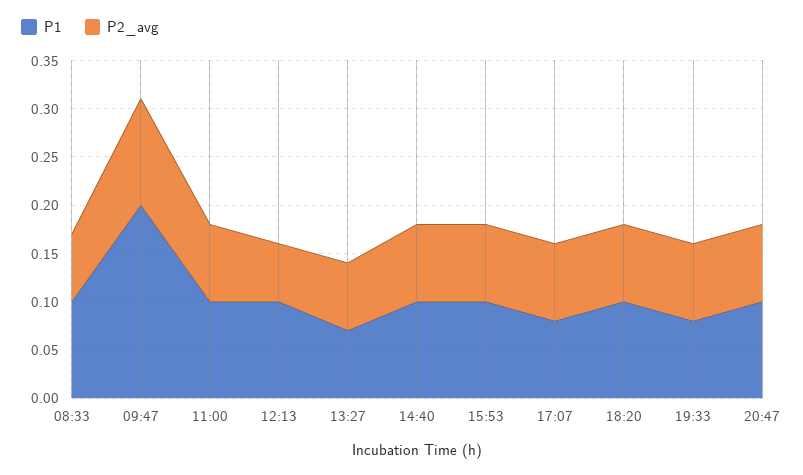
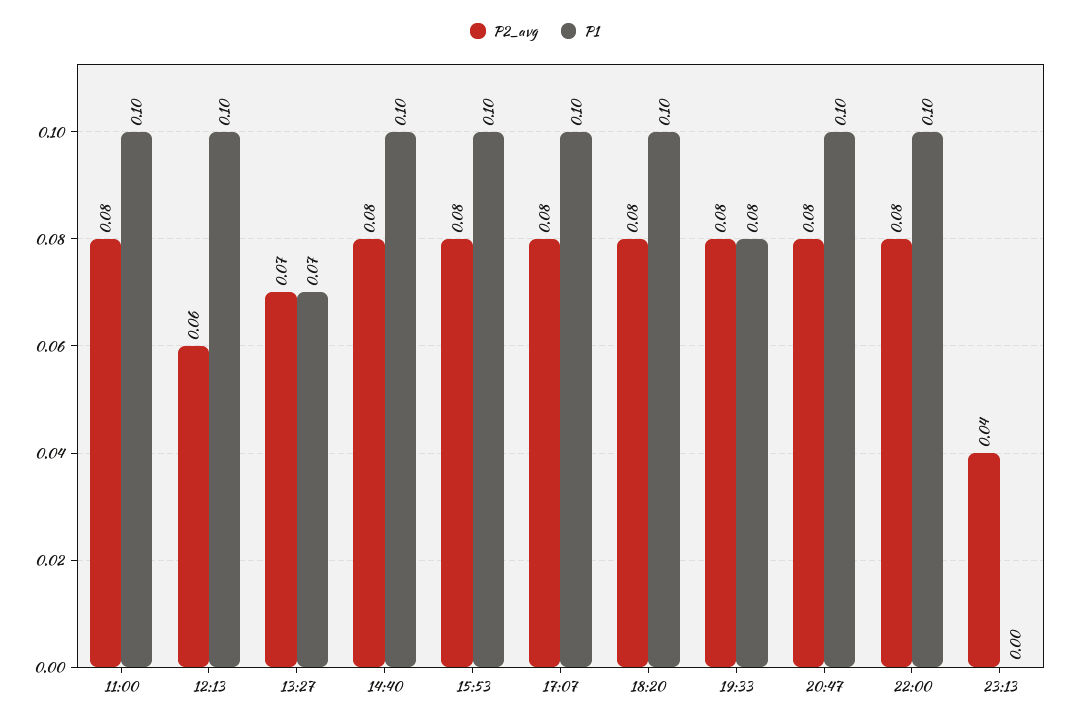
P1, 08:33: 0.1 -> none
P2_avg, 08:33: 0.07 -> none
P1, 09:47: 0.2 -> none
P2_avg, 09:47: 0.11 -> none
P1, 17:07: 0.08 -> 0.1
P2_avg, 22:00: none -> 0.08
P1, 22:00: none -> 0.1
P2_avg, 23:13: none -> 0.04
P1, 23:13: none -> 0

